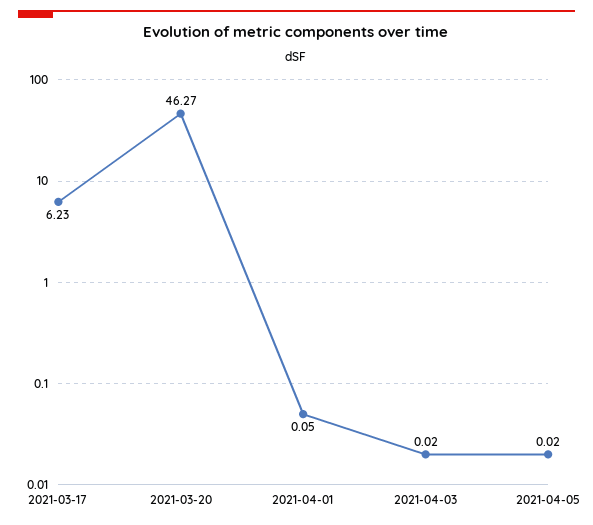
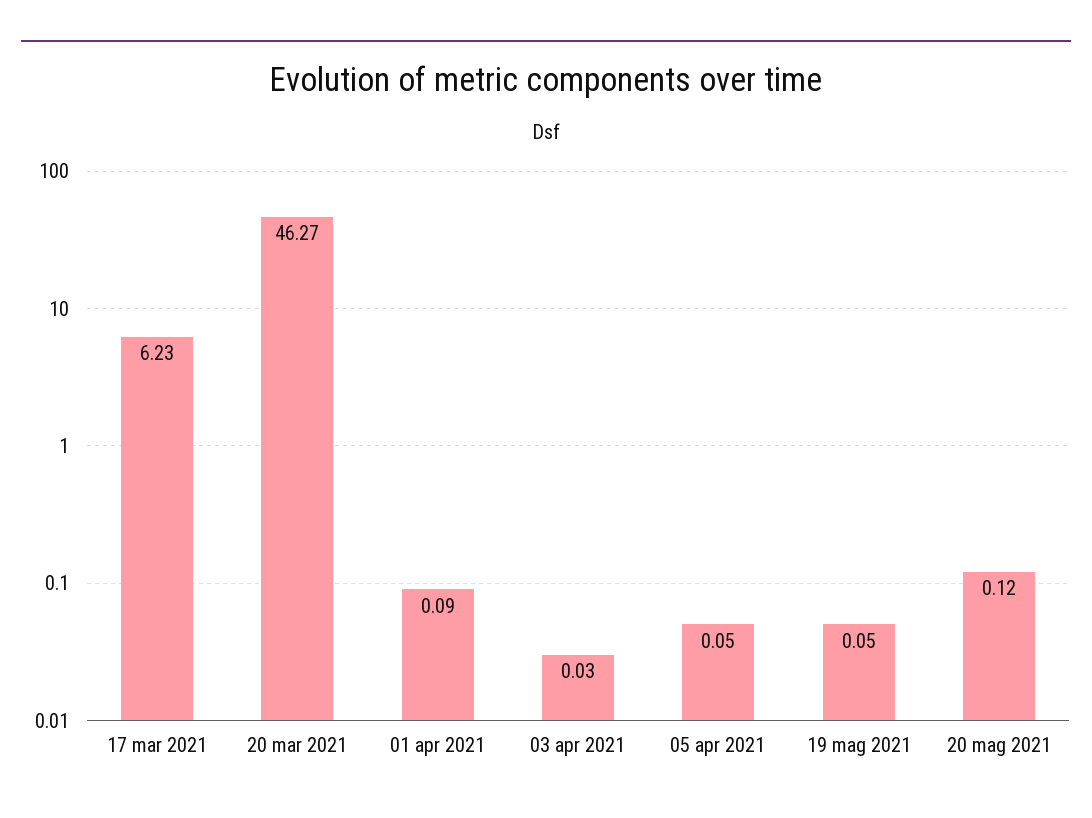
2021-04-01: 0.05 -> 0.09
2021-04-03: 0.02 -> 0.03
2021-04-05: 0.02 -> 0.05
19 mag 2021: none -> 0.05
20 mag 2021: none -> 0.12

